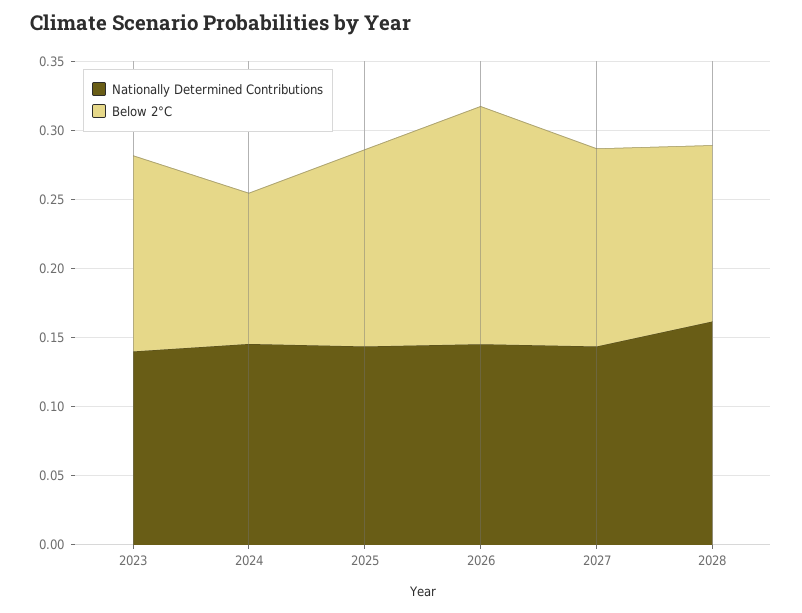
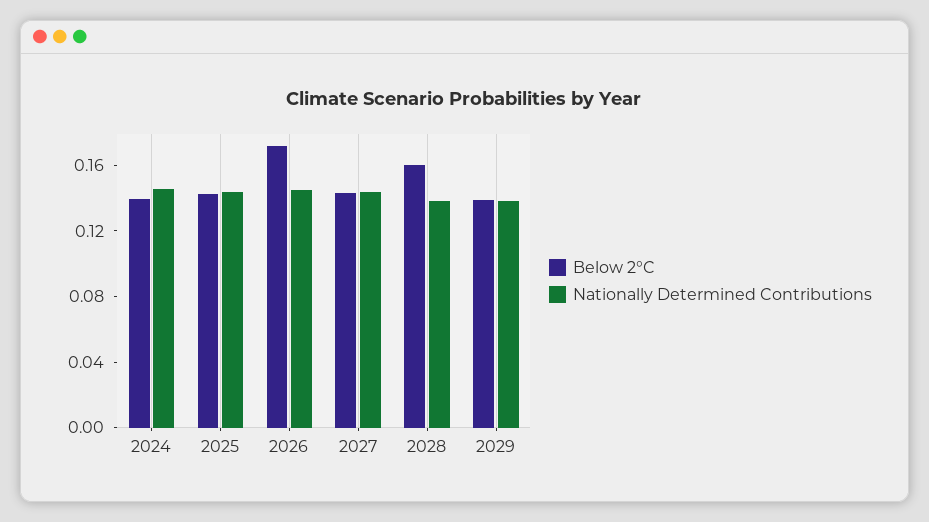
Nationally Determined Contributions, 2023: 0.14 -> none
Below 2°C, 2023: 0.14 -> none
Below 2°C, 2024: 0.11 -> 0.14
Nationally Determined Contributions, 2028: 0.16 -> 0.14
Below 2°C, 2028: 0.13 -> 0.16
Below 2°C, 2029: none -> 0.14
Nationally Determined Contributions, 2029: none -> 0.14

